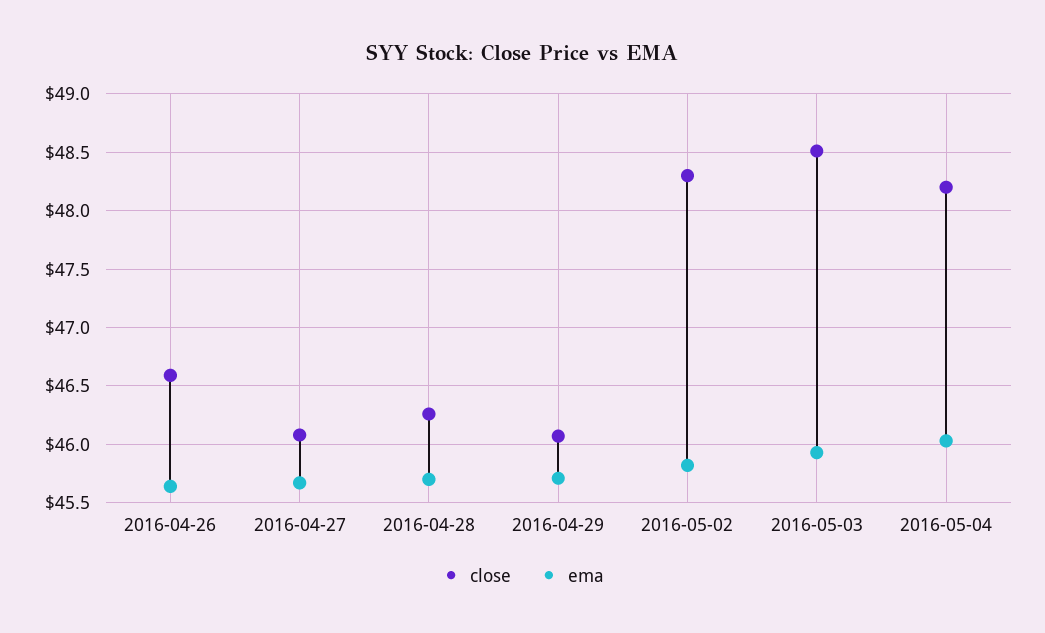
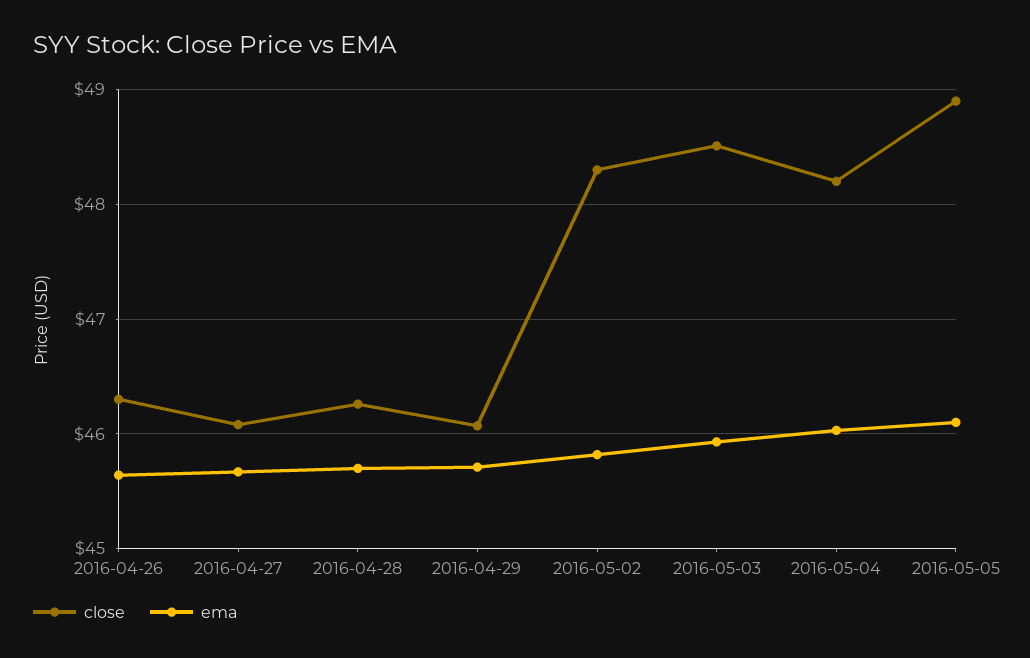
close, 2016-04-26: 46.6 -> 46.3
close, 2016-05-05: none -> 48.9
ema, 2016-05-05: none -> 46.1

